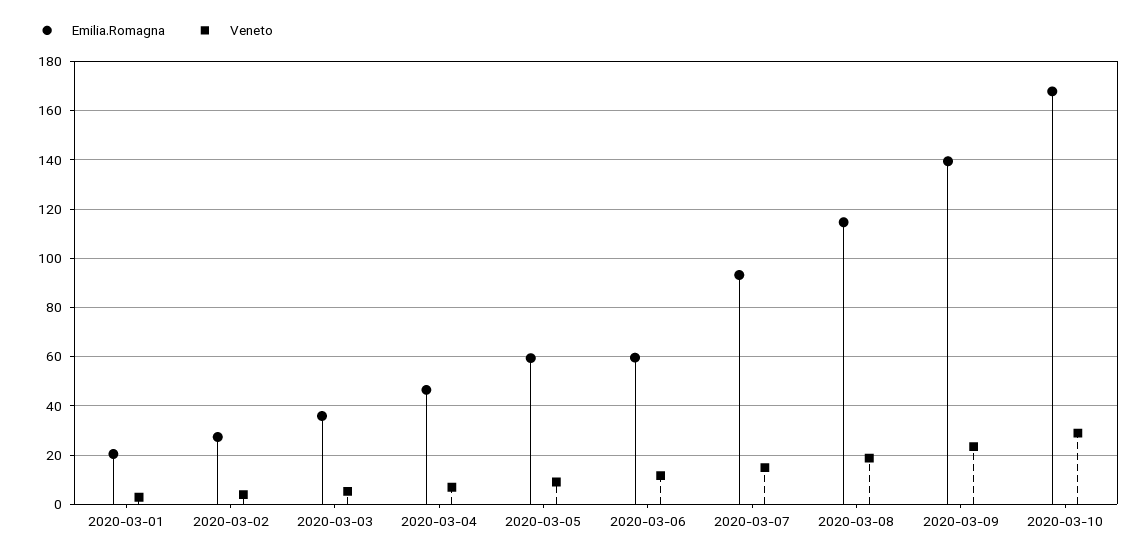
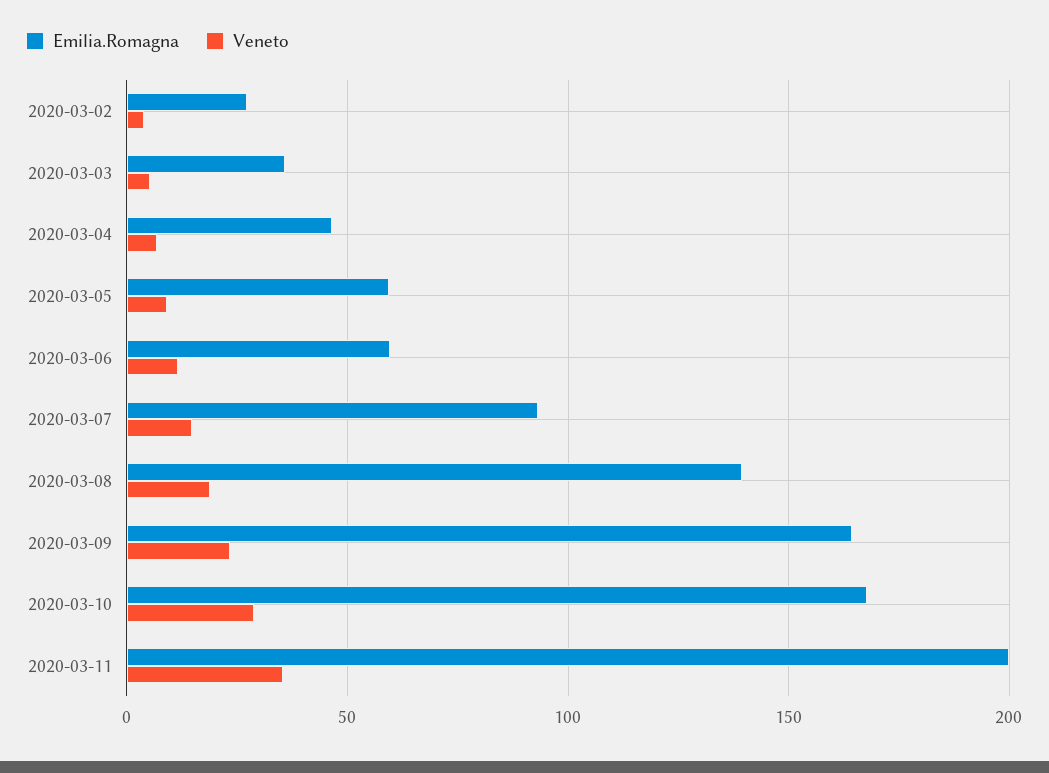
Emilia.Romagna, 2020-03-01: 20 -> none
Veneto, 2020-03-01: 2.5 -> none
Emilia.Romagna, 2020-03-08: 115 -> 140
Emilia.Romagna, 2020-03-09: 140 -> 165
Emilia.Romagna, 2020-03-11: none -> 200
Veneto, 2020-03-11: none -> 35

